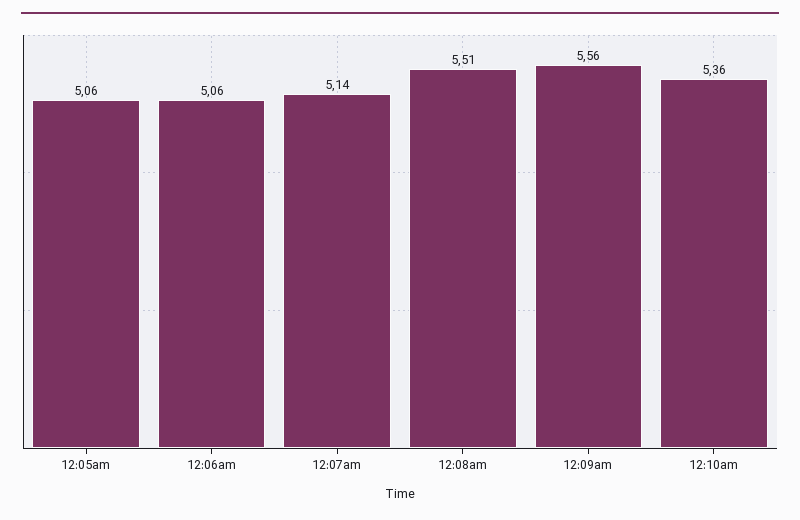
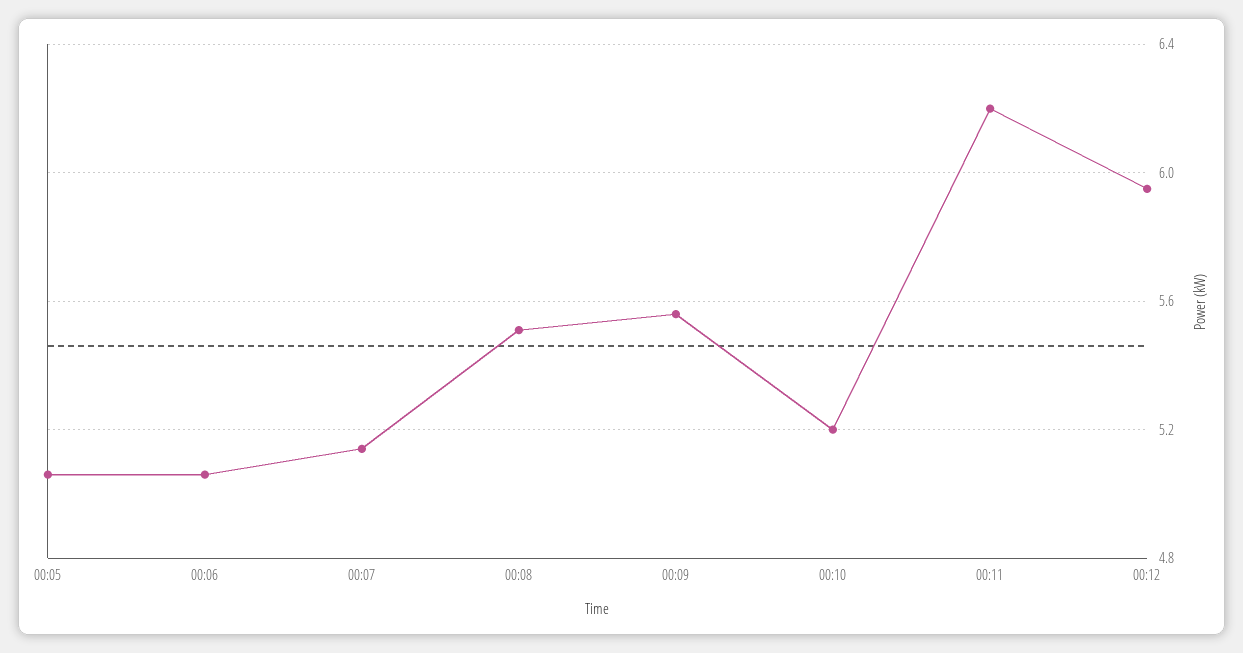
12:10am: 5.36 -> 5.2
00:11: none -> 6.2
00:12: none -> 5.95

